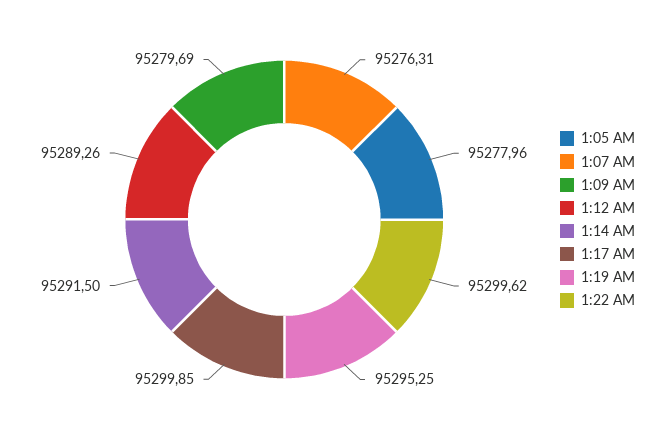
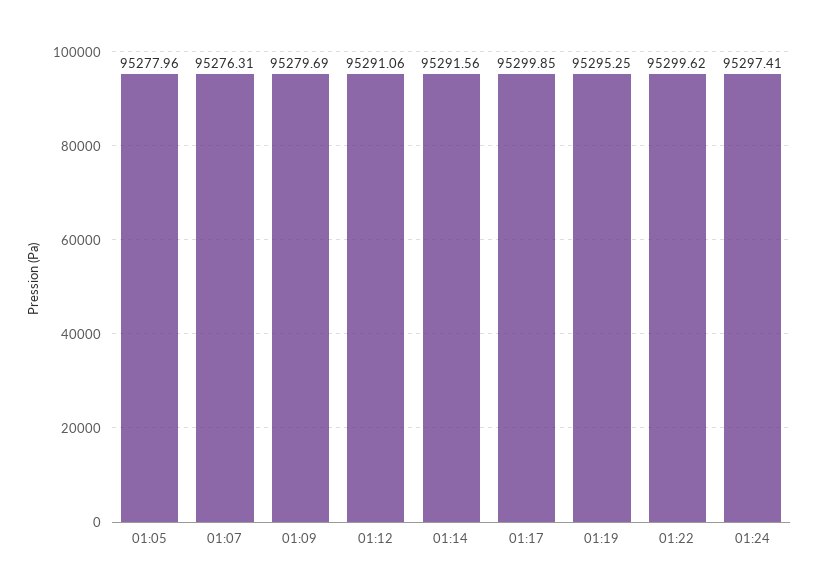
1:12 AM: 95289.26 -> 95291.06
1:14 AM: 95291.5 -> 95291.56
01:24: none -> 95297.41

